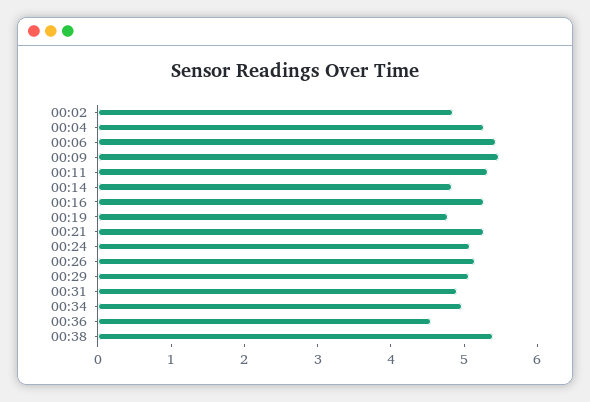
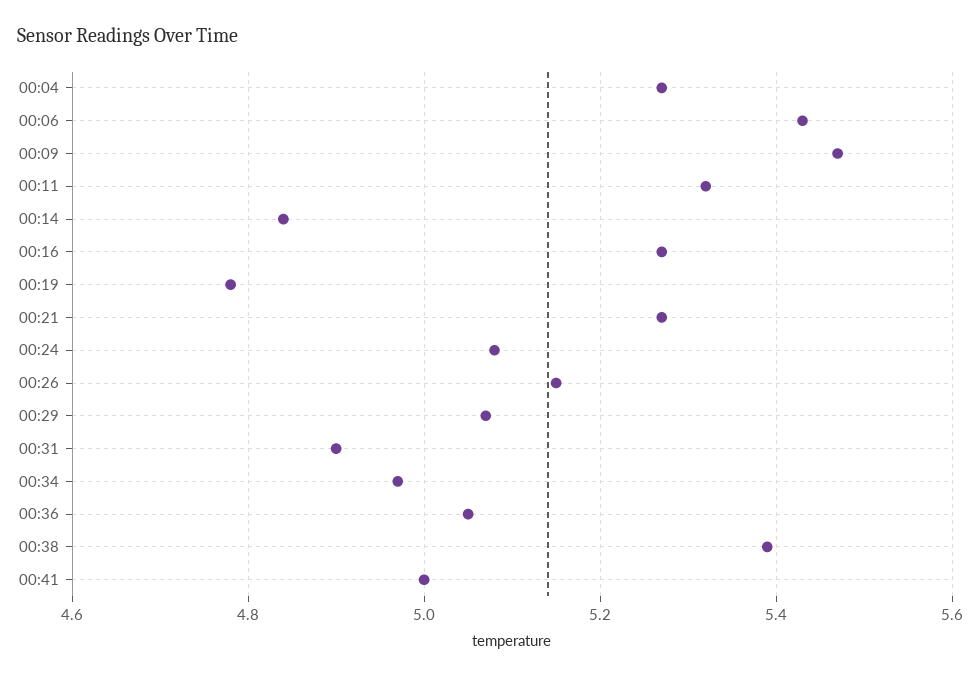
00:02: 4.8 -> none
00:36: 4.6 -> 5.05
00:41: none -> 5

